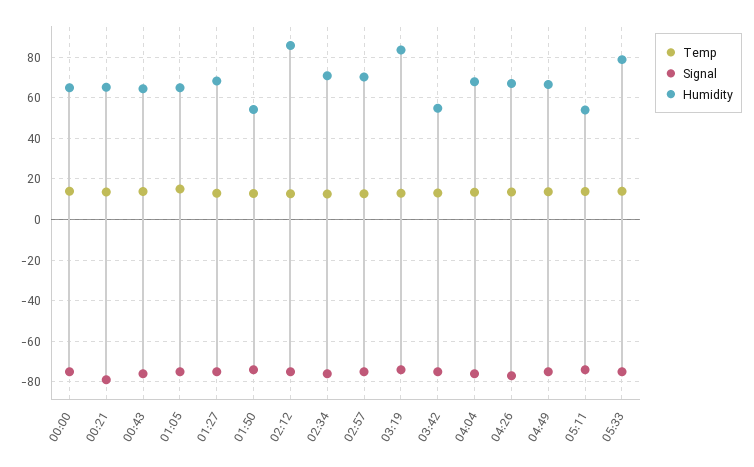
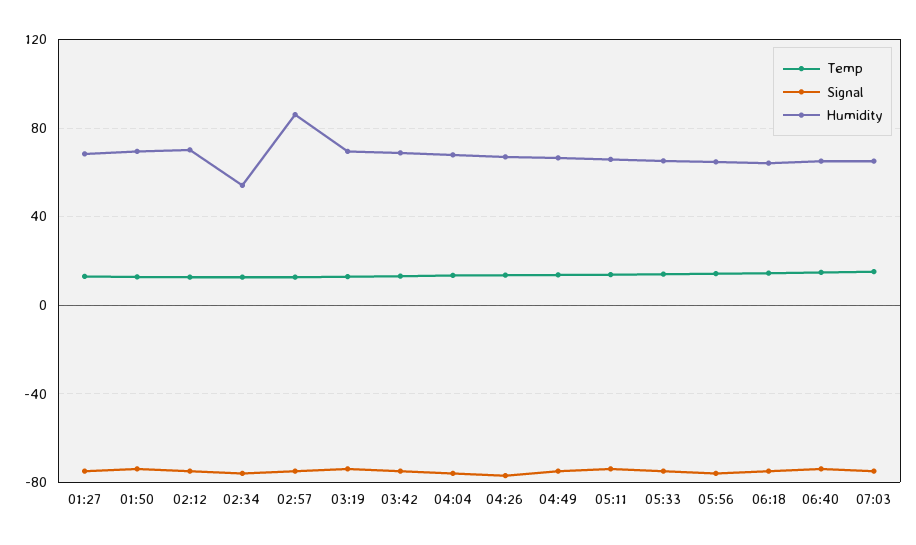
Temp, 00:00: 15 -> none
Signal, 00:00: -75 -> none
Humidity, 00:00: 65 -> none
Temp, 00:21: 15 -> none
Signal, 00:21: -80 -> none
Humidity, 00:21: 65 -> none
Temp, 00:43: 15 -> none
Signal, 00:43: -75 -> none
Humidity, 00:43: 65 -> none
Temp, 01:05: 15 -> none
Signal, 01:05: -75 -> none
Humidity, 01:05: 65 -> none
Humidity, 01:50: 55 -> 70
Humidity, 02:12: 85 -> 70
Humidity, 02:34: 70 -> 55
Humidity, 02:57: 70 -> 85
Humidity, 03:19: 85 -> 70
Humidity, 03:42: 55 -> 70
Humidity, 05:11: 55 -> 65
Humidity, 05:33: 80 -> 65
Temp, 05:56: none -> 15
Signal, 05:56: none -> -75
Humidity, 05:56: none -> 65
Temp, 06:18: none -> 15
Signal, 06:18: none -> -75
Humidity, 06:18: none -> 65
Temp, 06:40: none -> 15
Signal, 06:40: none -> -75
Humidity, 06:40: none -> 65
Temp, 07:03: none -> 15
Signal, 07:03: none -> -75
Humidity, 07:03: none -> 65

